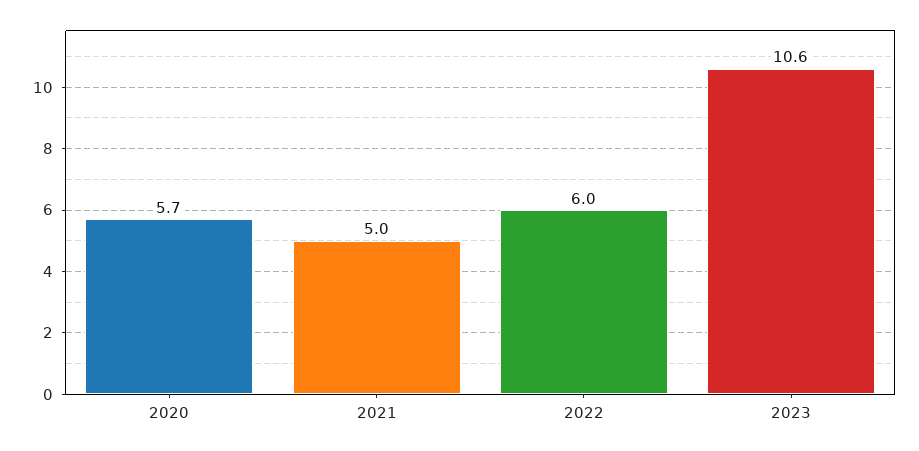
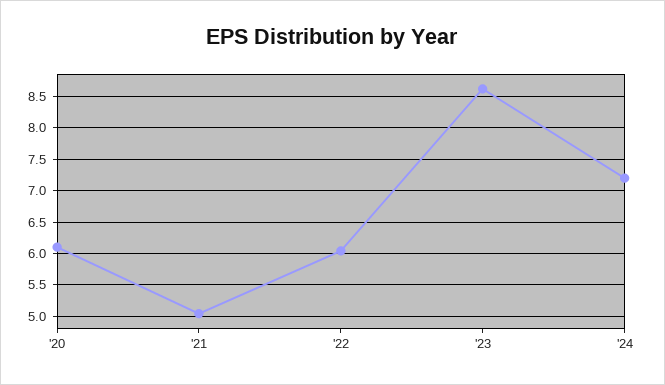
2020: 5.7 -> 6.1
2023: 10.6 -> 8.6
'24: none -> 7.2

